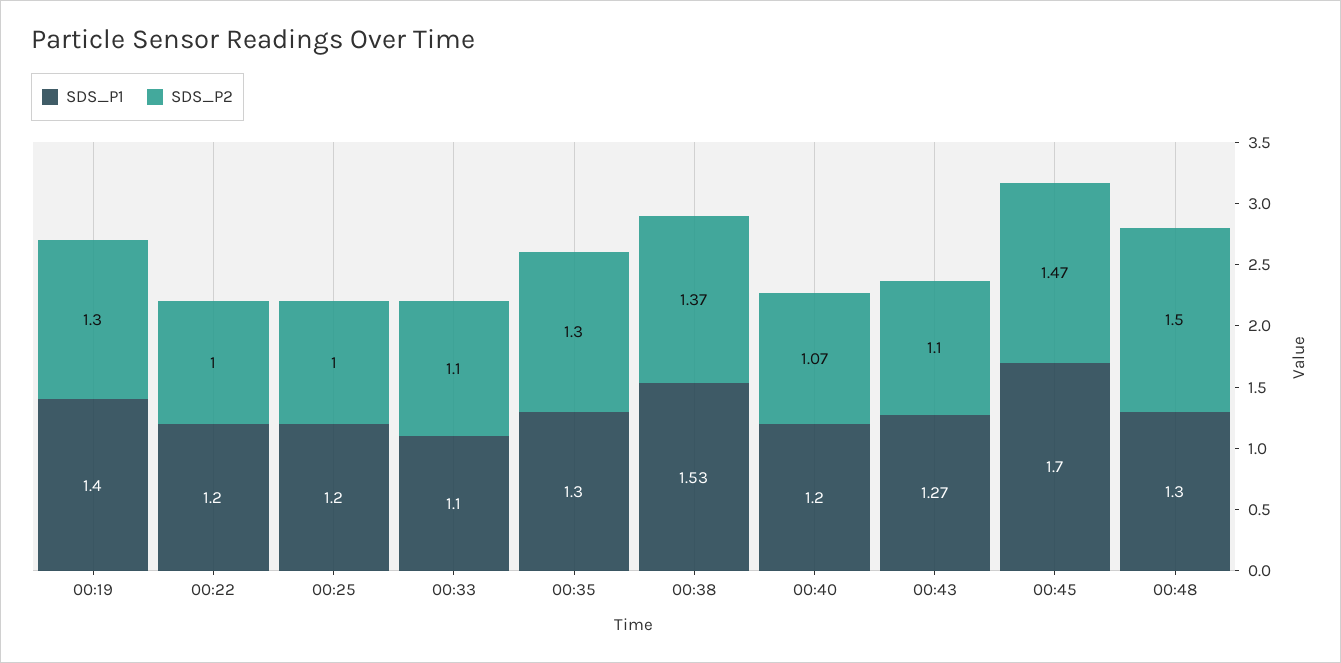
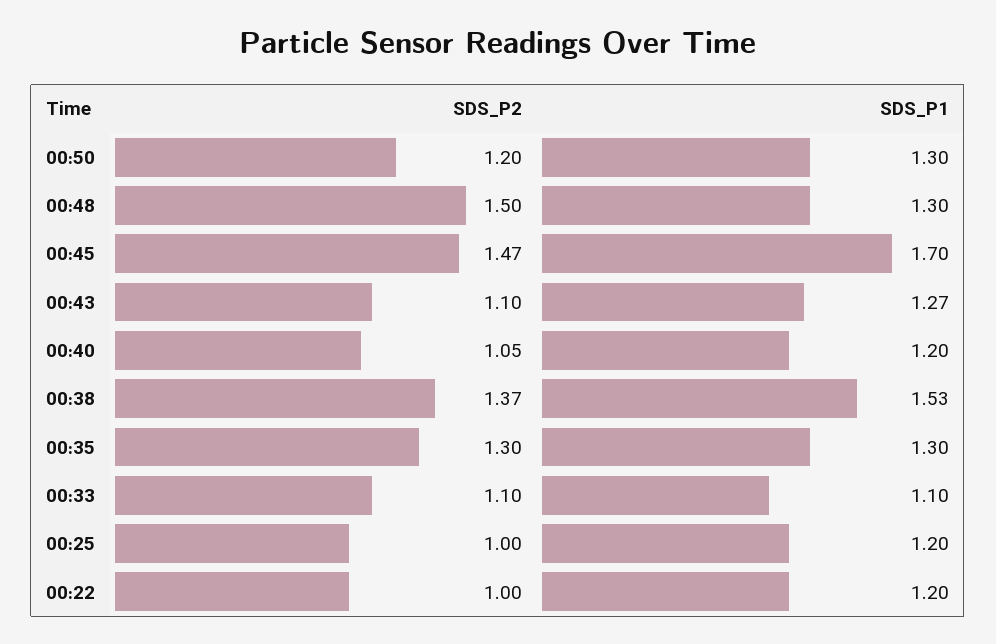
SDS_P1, 00:19: 1.4 -> none
SDS_P2, 00:19: 1.3 -> none
SDS_P2, 00:40: 1.07 -> 1.05
SDS_P2, 00:50: none -> 1.2
SDS_P1, 00:50: none -> 1.3

